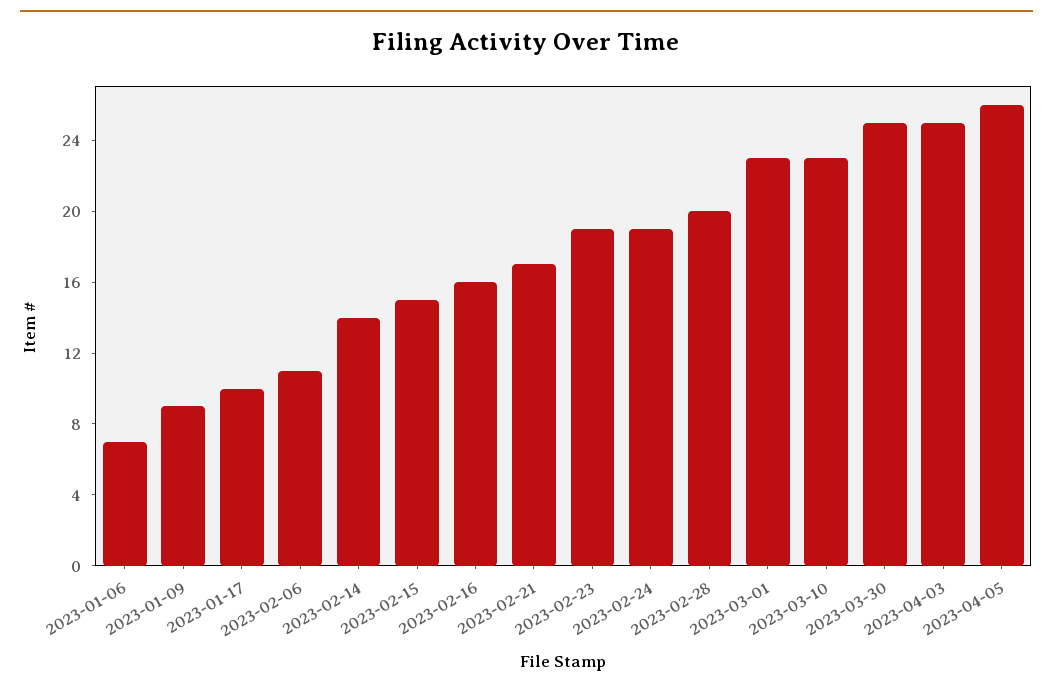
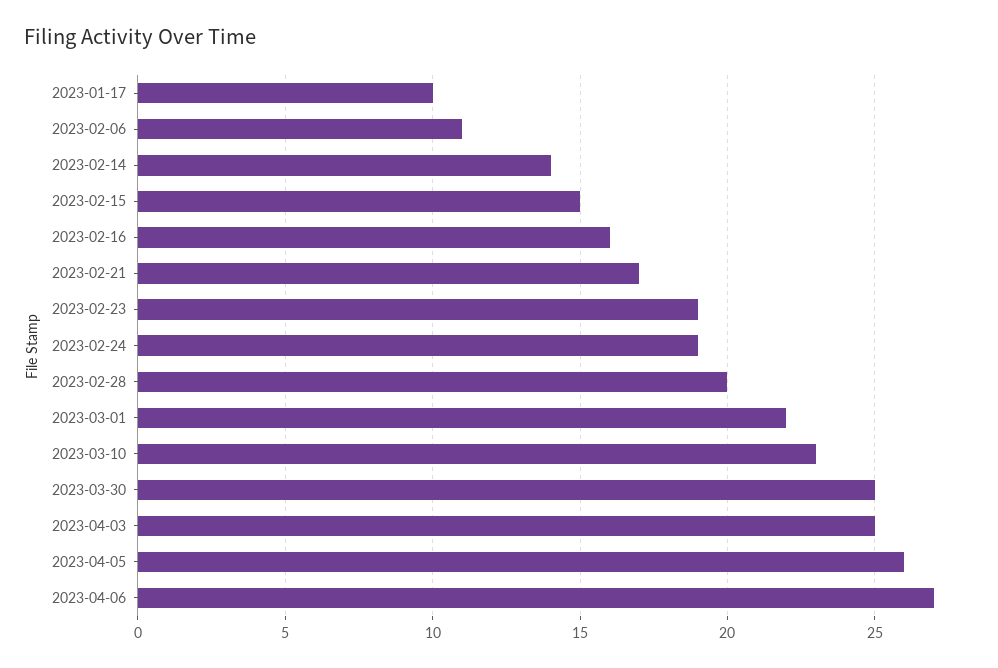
2023-01-06: 7 -> none
2023-01-09: 9 -> none
2023-03-01: 23 -> 22
2023-04-06: none -> 27

